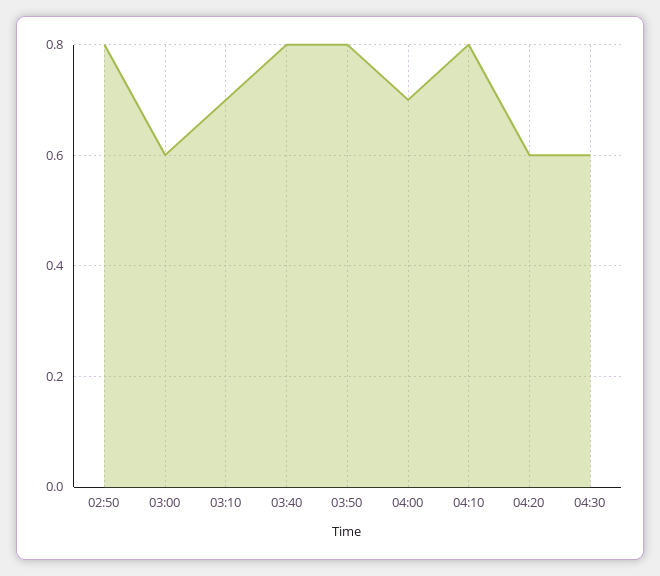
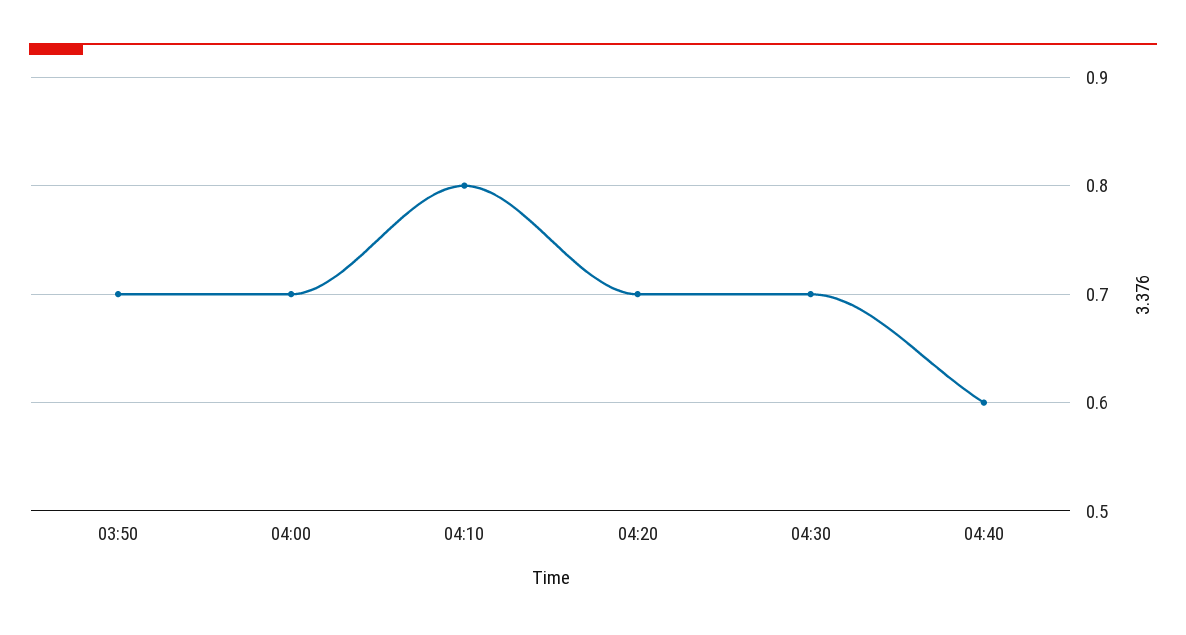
02:50: 0.8 -> none
03:00: 0.6 -> none
03:10: 0.7 -> none
03:40: 0.8 -> none
03:50: 0.8 -> 0.7
04:20: 0.6 -> 0.7
04:30: 0.6 -> 0.7
04:40: none -> 0.6

